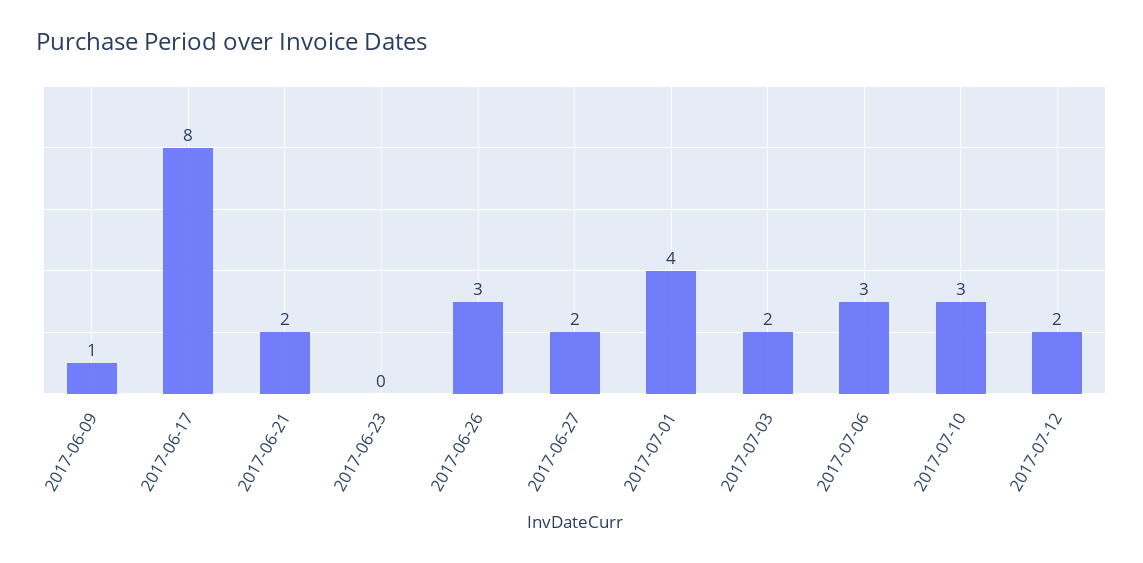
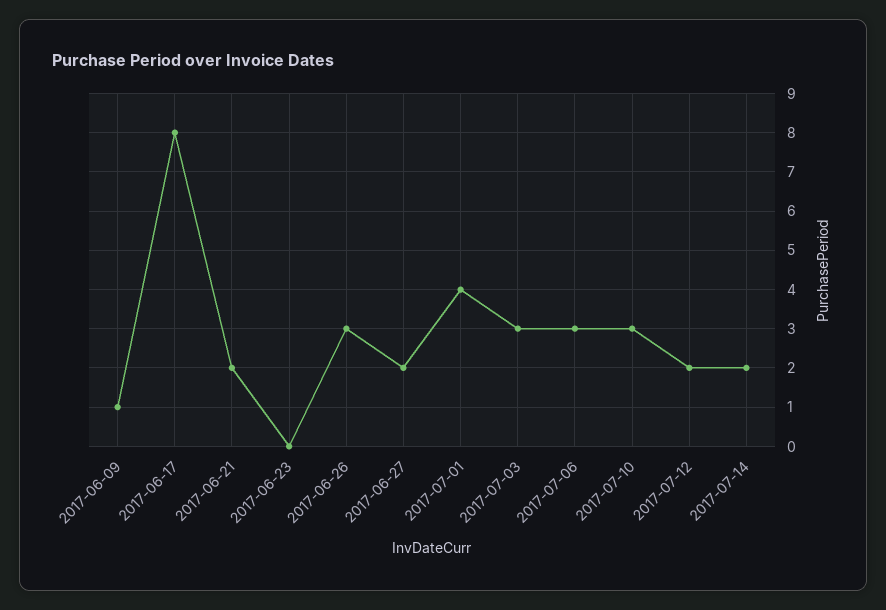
2017-07-03: 2 -> 3
2017-07-14: none -> 2

